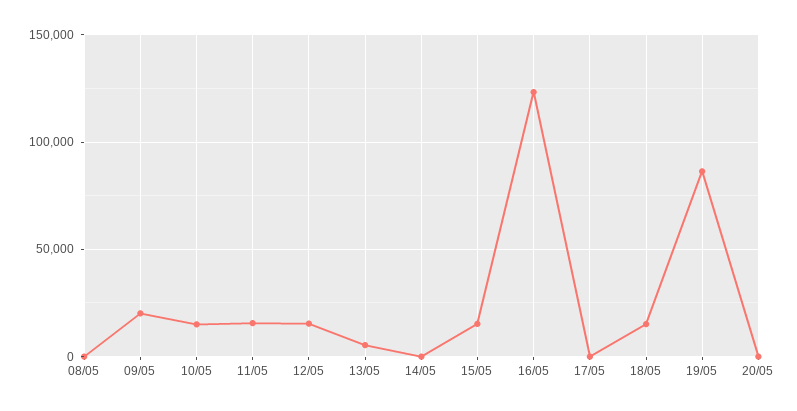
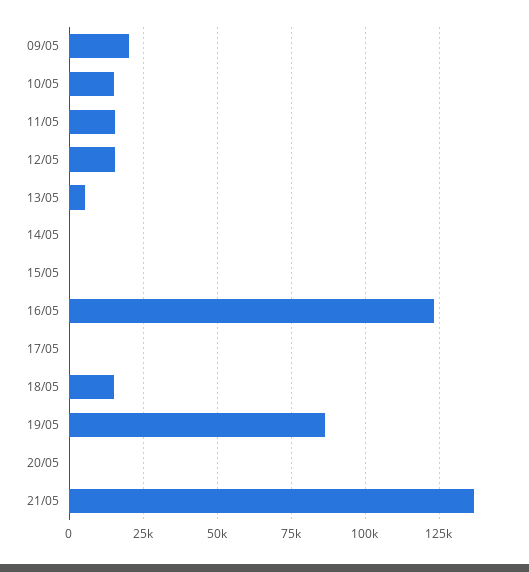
08/05: 0 -> none
15/05: 15000 -> 0
21/05: none -> 137500

